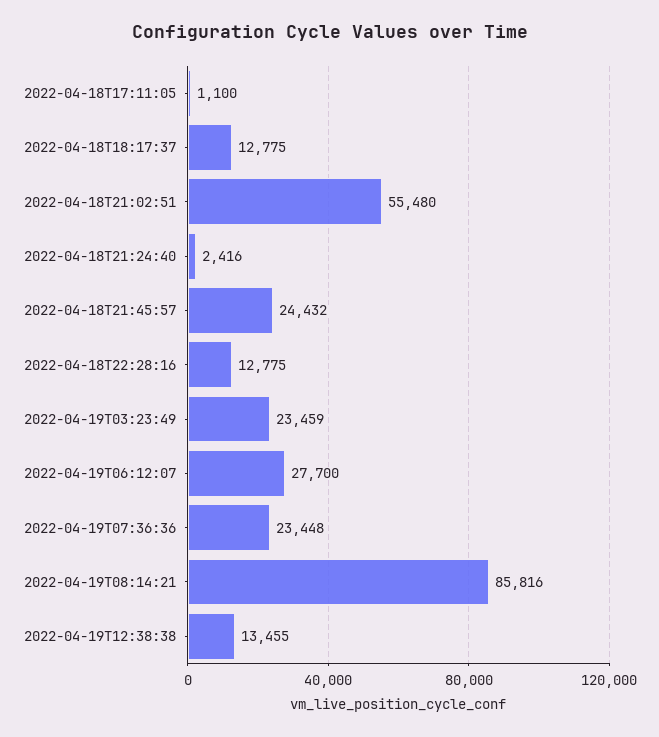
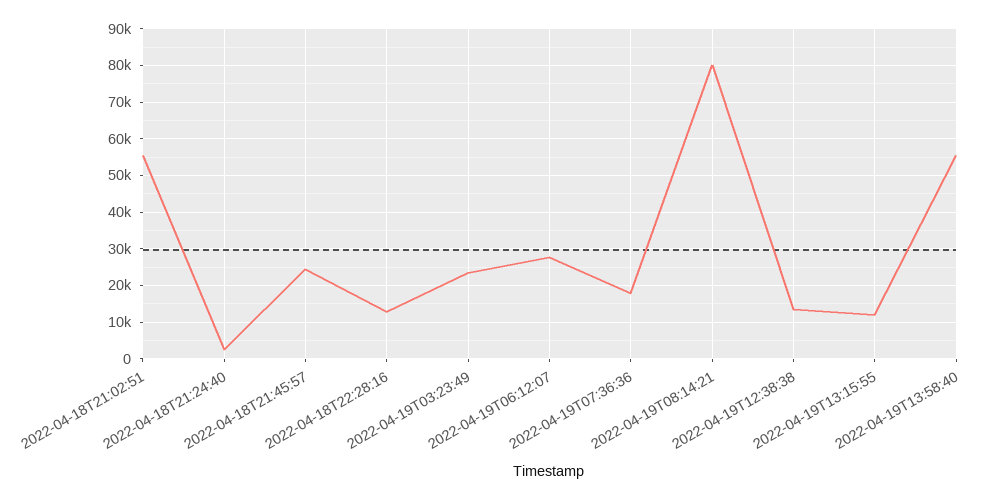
2022-04-18T17:11:05: 1100 -> none
2022-04-18T18:17:37: 12775 -> none
2022-04-19T07:36:36: 23448 -> 18000
2022-04-19T08:14:21: 85816 -> 80000
2022-04-19T13:15:55: none -> 12000
2022-04-19T13:58:40: none -> 56000

